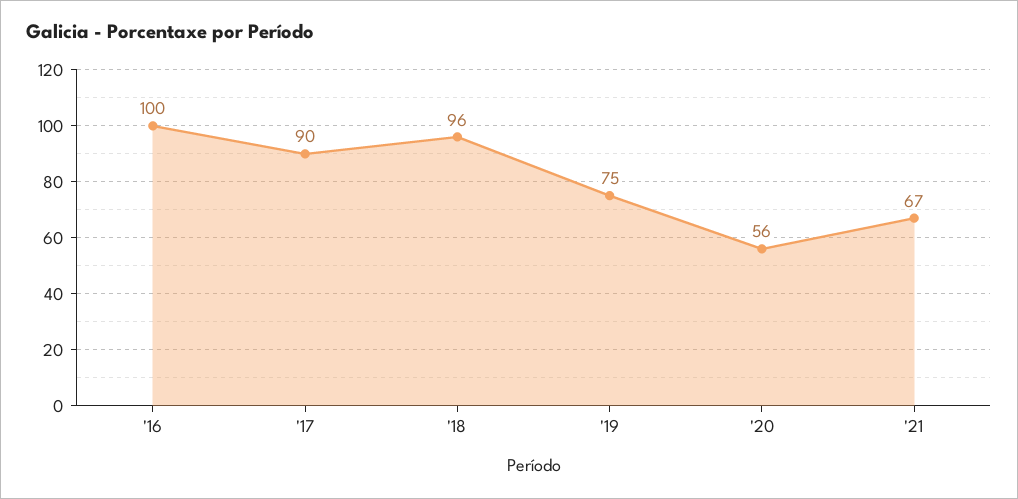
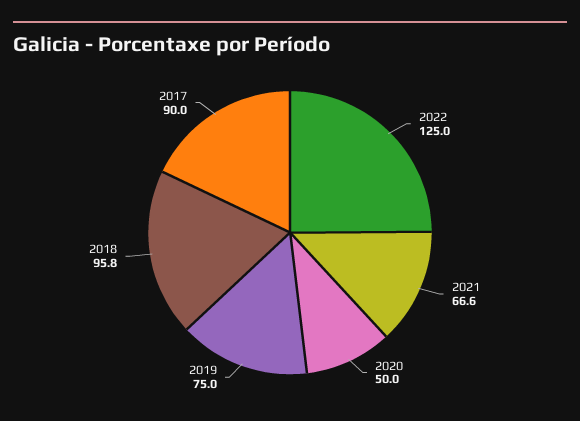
'16: 100 -> none
'20: 56 -> 50
2022: none -> 125

